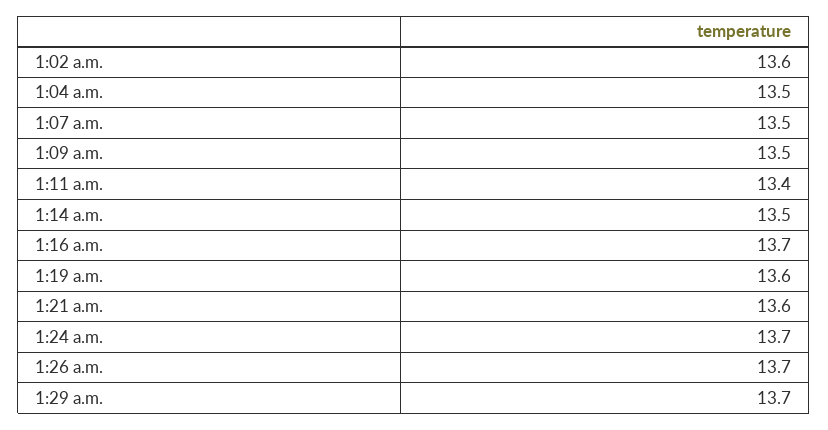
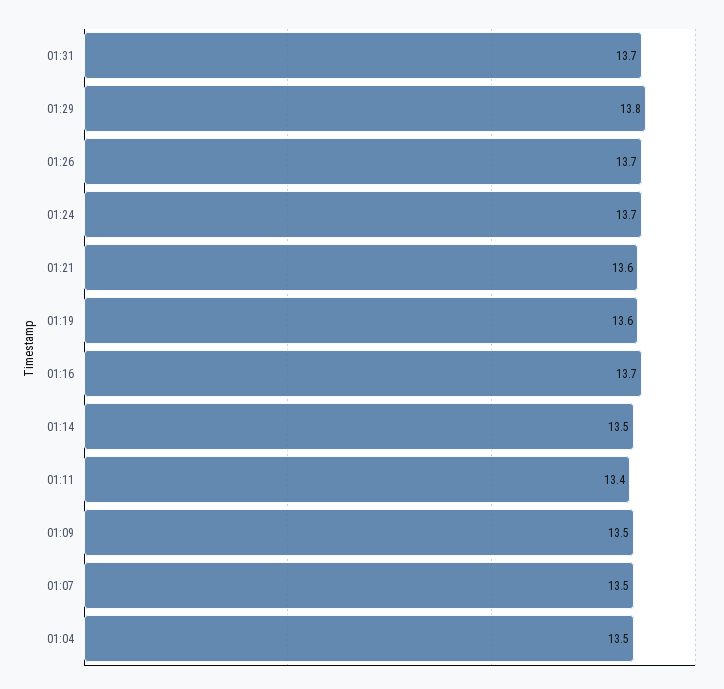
1:02 a.m.: 13.6 -> none
1:29 a.m.: 13.7 -> 13.8
01:31: none -> 13.7

